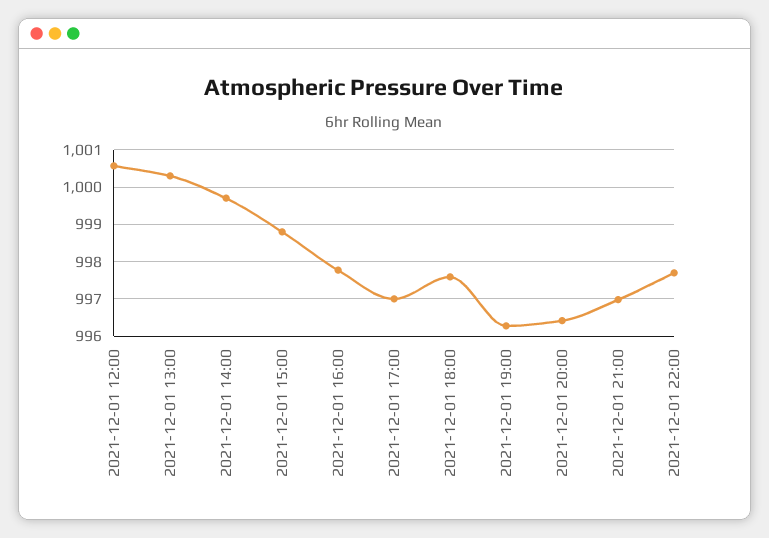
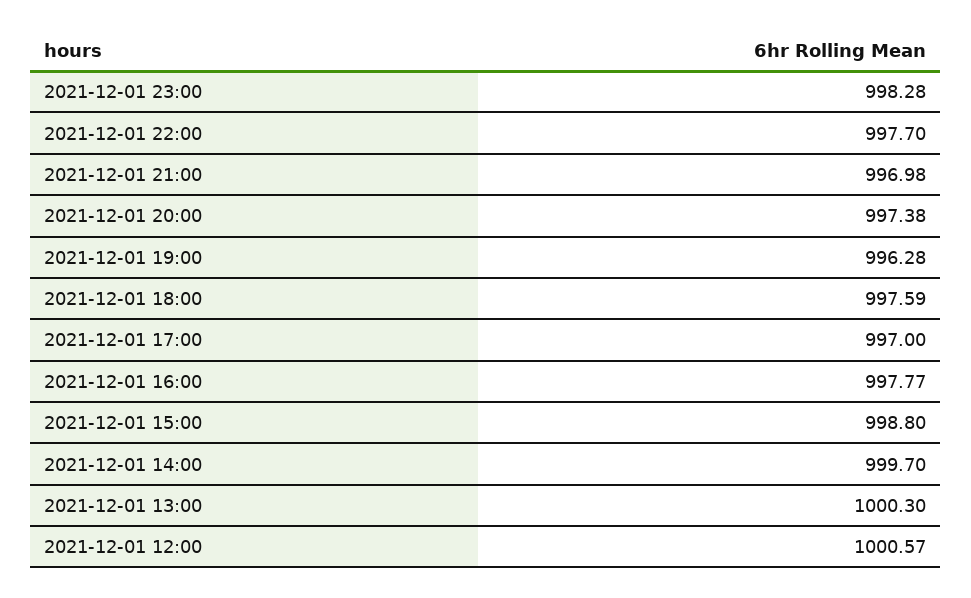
2021-12-01 20:00: 996.4 -> 997.38
2021-12-01 23:00: none -> 998.28

